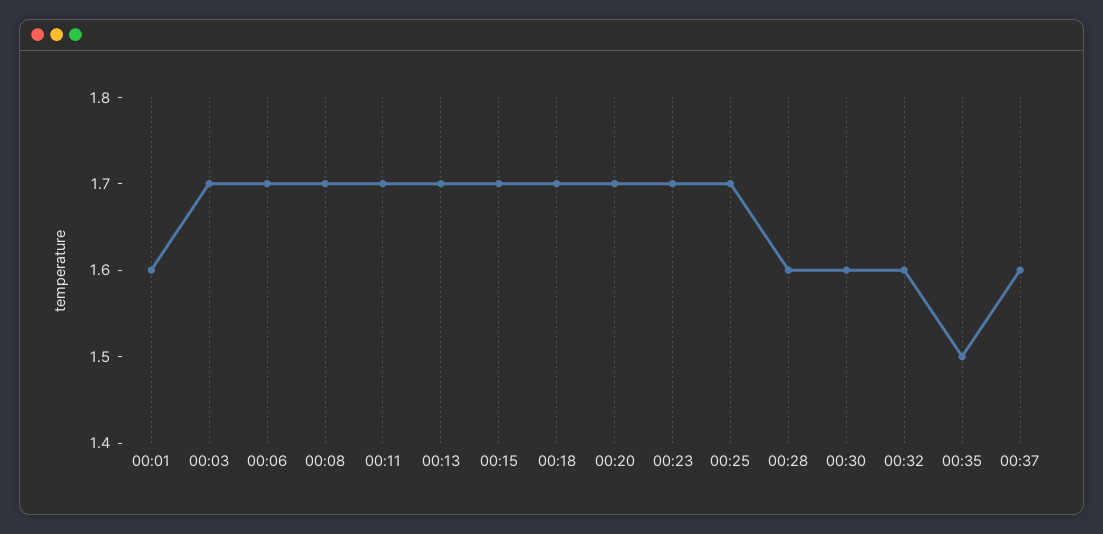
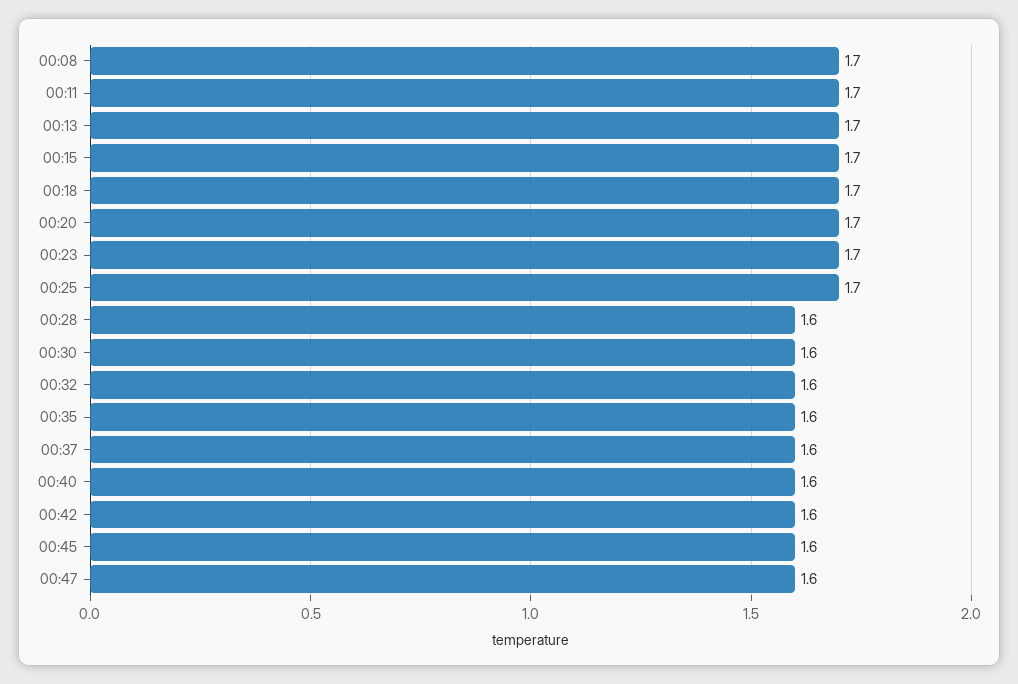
00:01: 1.6 -> none
00:03: 1.7 -> none
00:06: 1.7 -> none
00:35: 1.5 -> 1.6
00:40: none -> 1.6
00:42: none -> 1.6
00:45: none -> 1.6
00:47: none -> 1.6

